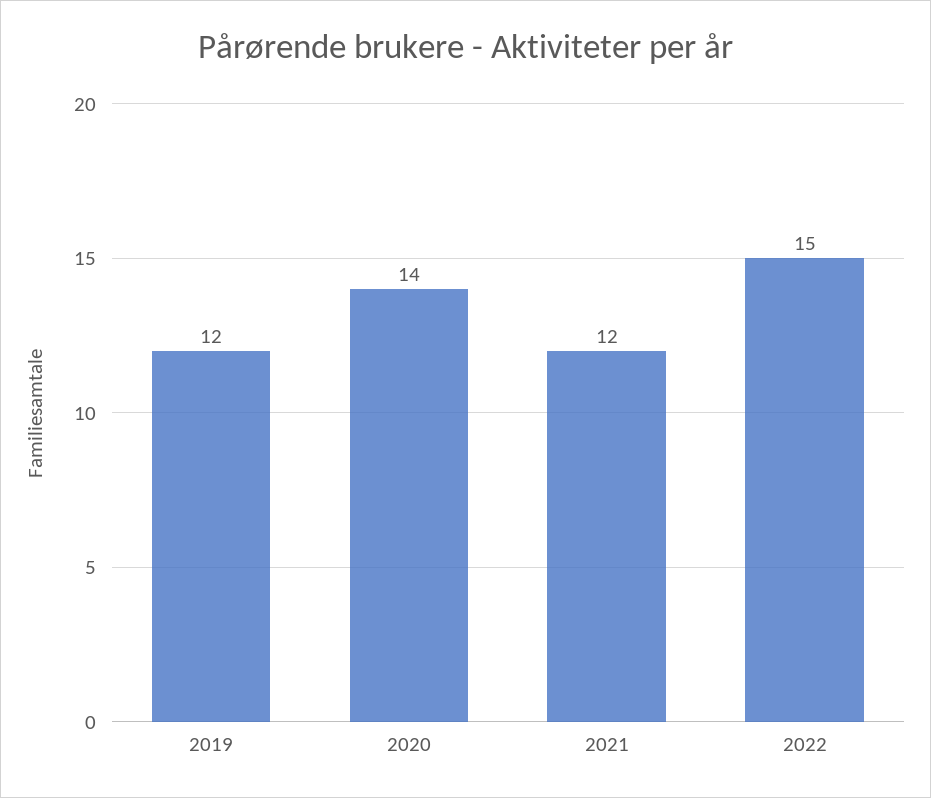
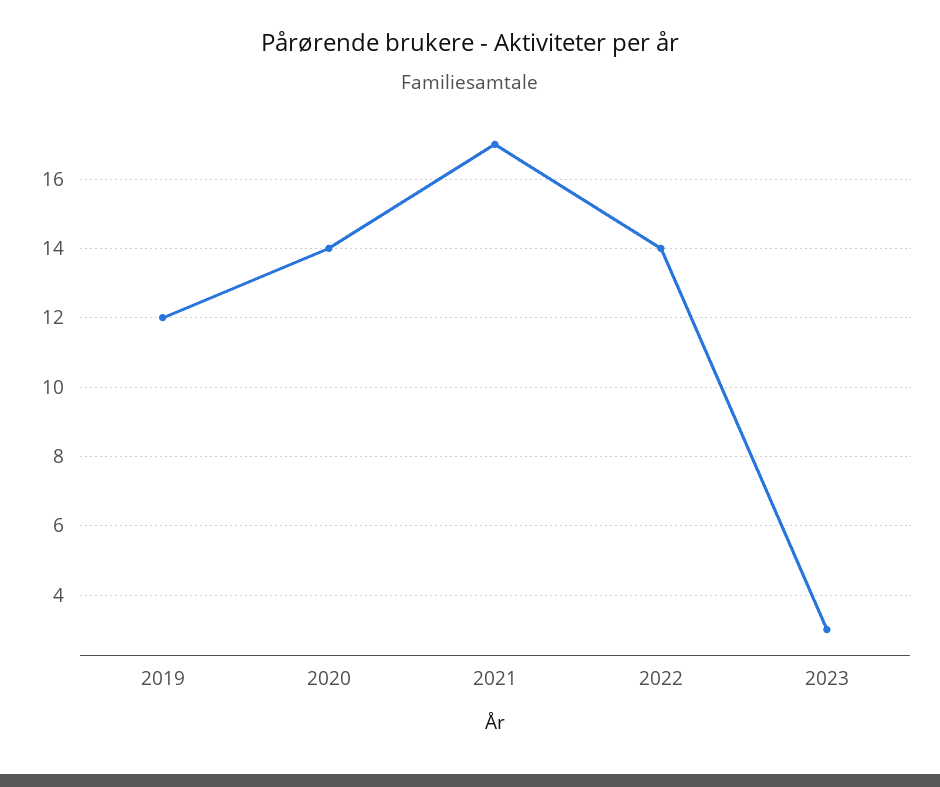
2021: 12 -> 17
2022: 15 -> 14
2023: none -> 3

